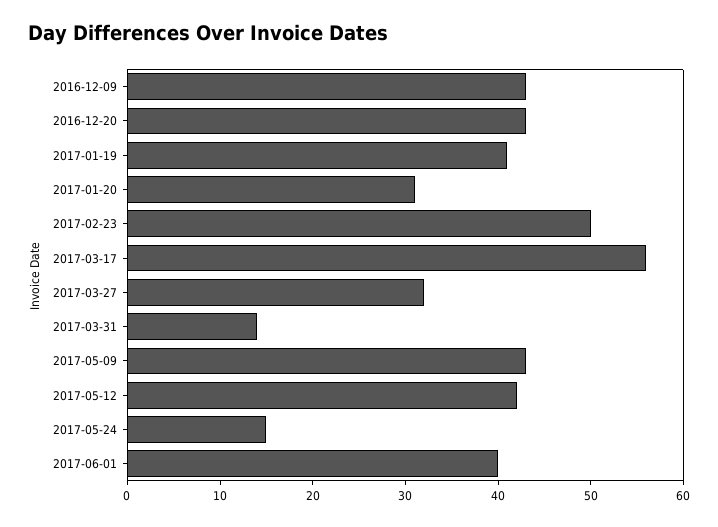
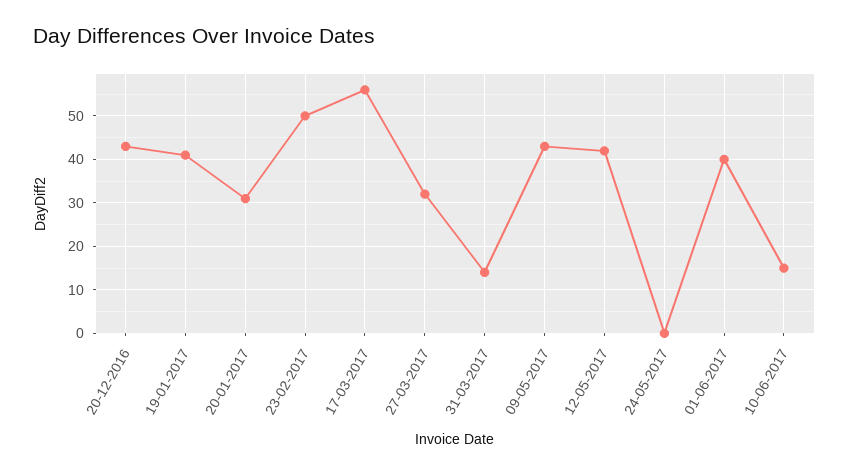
2016-12-09: 43 -> none
2017-05-24: 15 -> 0
10-06-2017: none -> 15

